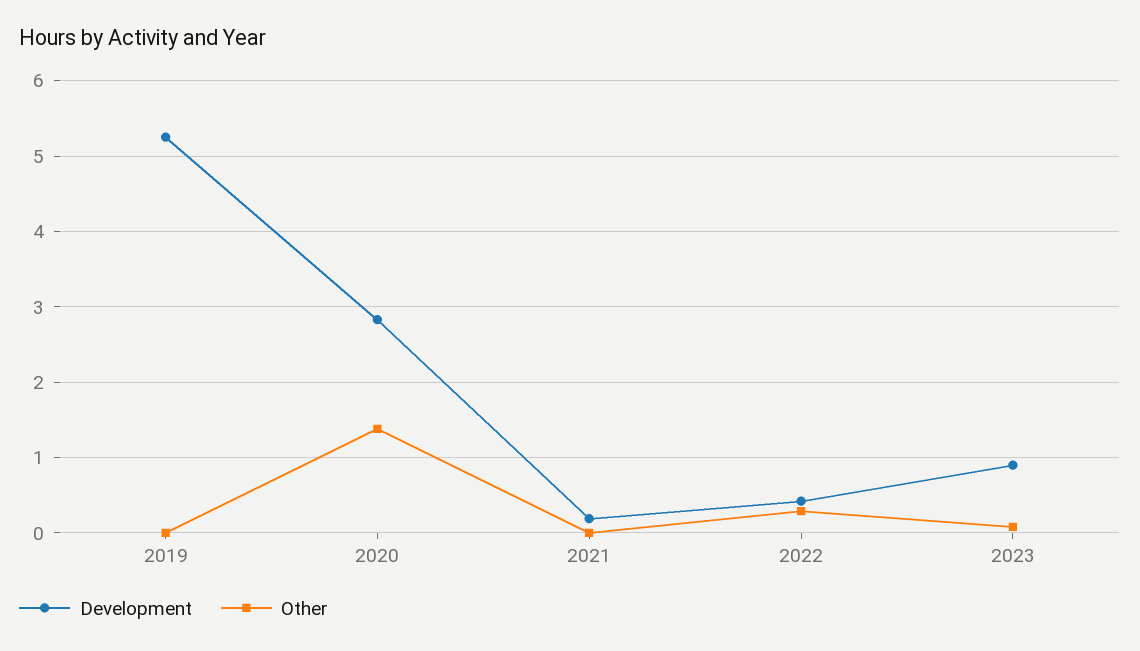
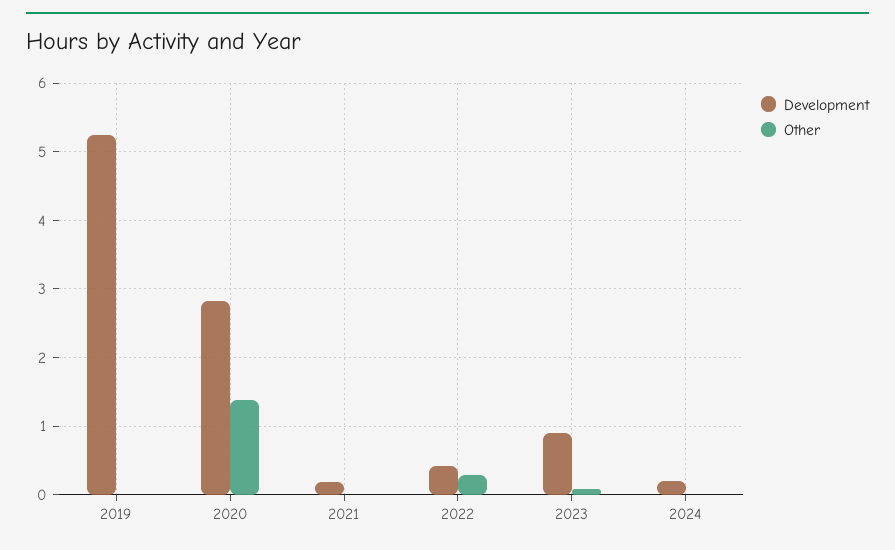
Development, 2024: none -> 0.2
Other, 2024: none -> 0

